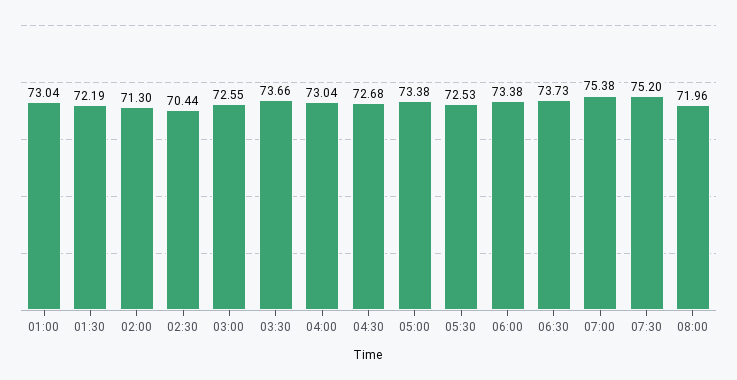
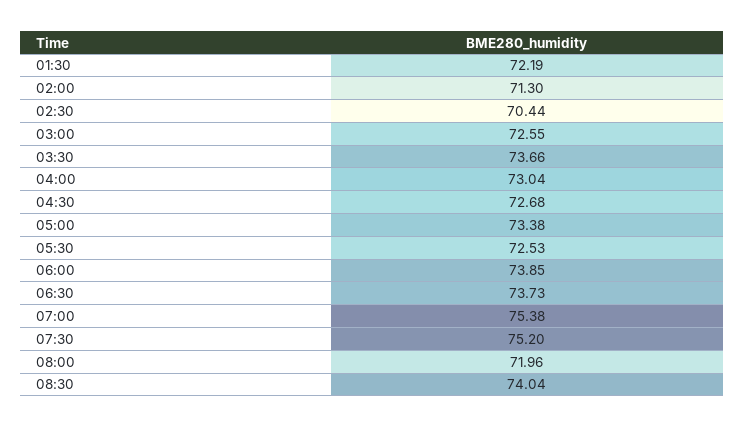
01:00: 73.04 -> none
06:00: 73.38 -> 73.85
08:30: none -> 74.04

